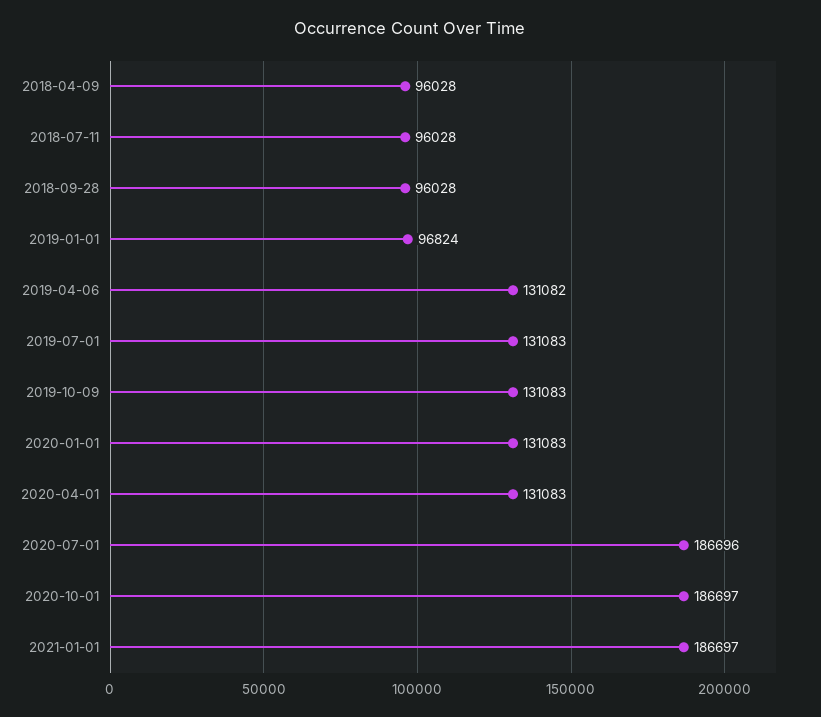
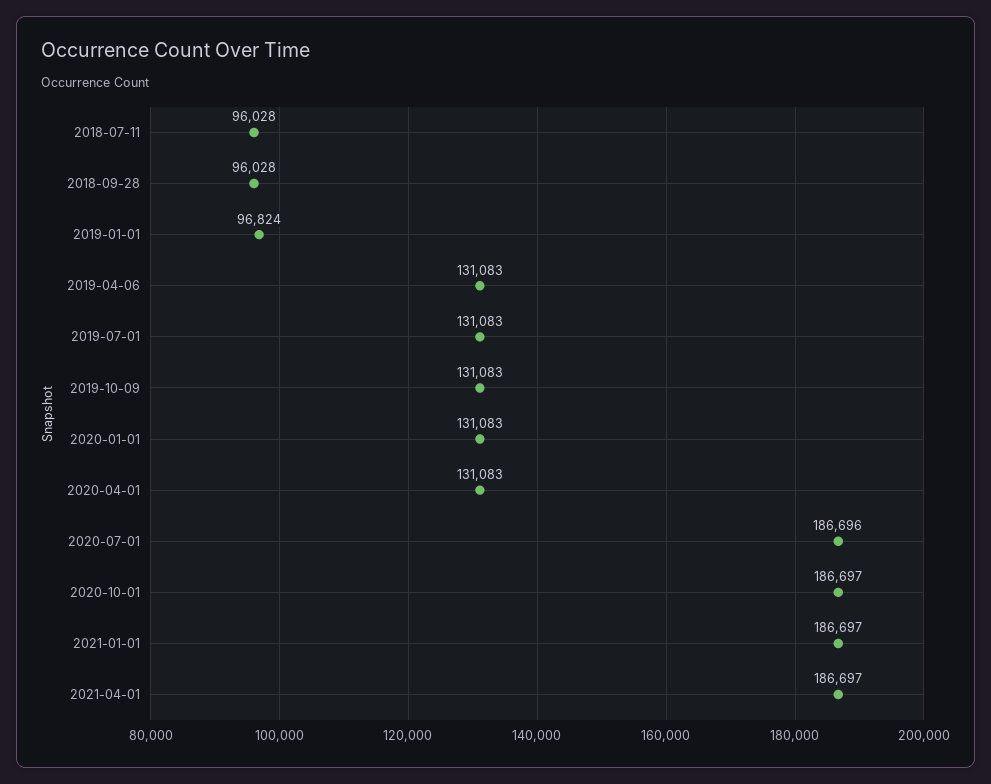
2018-04-09: 96028 -> none
2019-04-06: 131082 -> 131083
2021-04-01: none -> 186697

